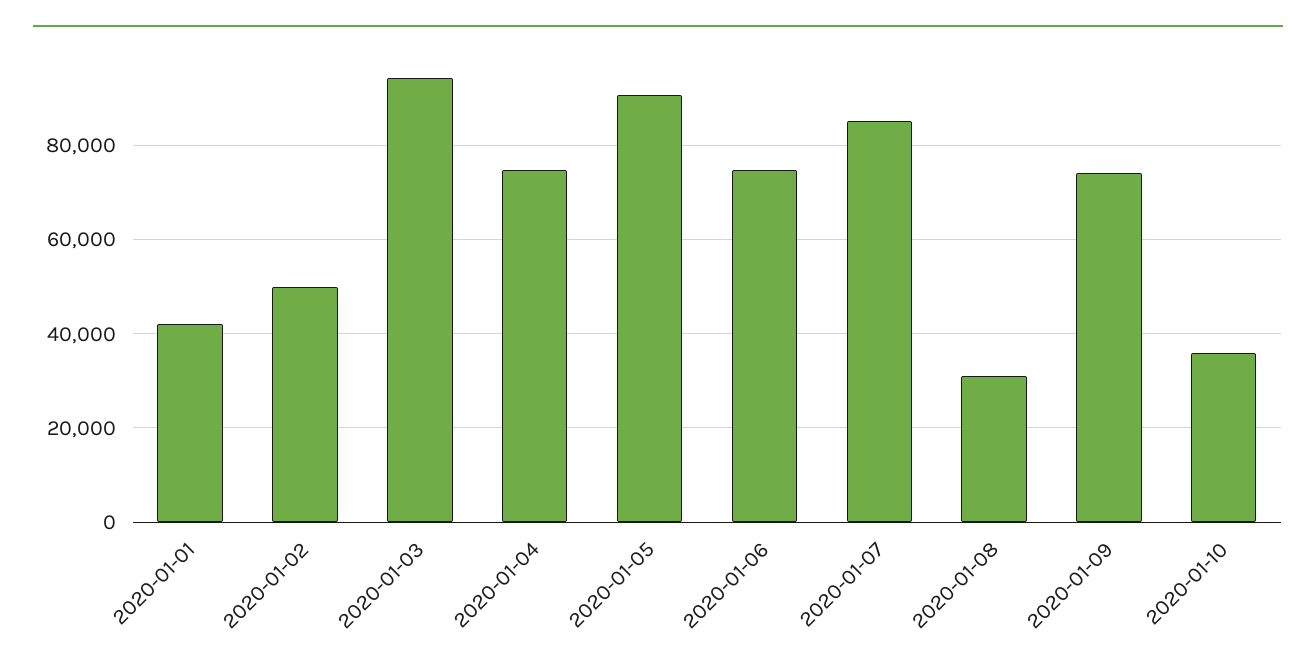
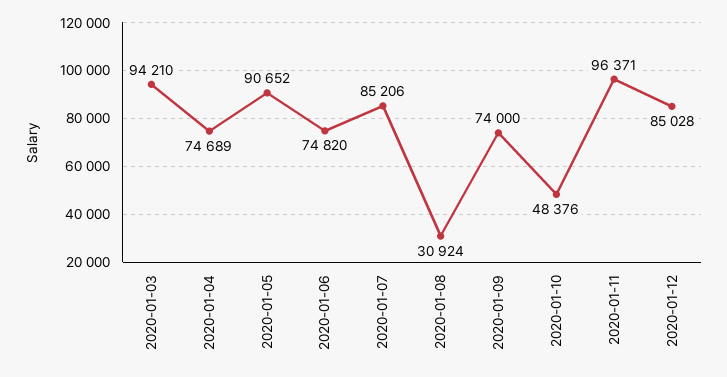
2020-01-01: 42000 -> none
2020-01-02: 50000 -> none
2020-01-10: 36000 -> 48376
2020-01-11: none -> 96371
2020-01-12: none -> 85028

